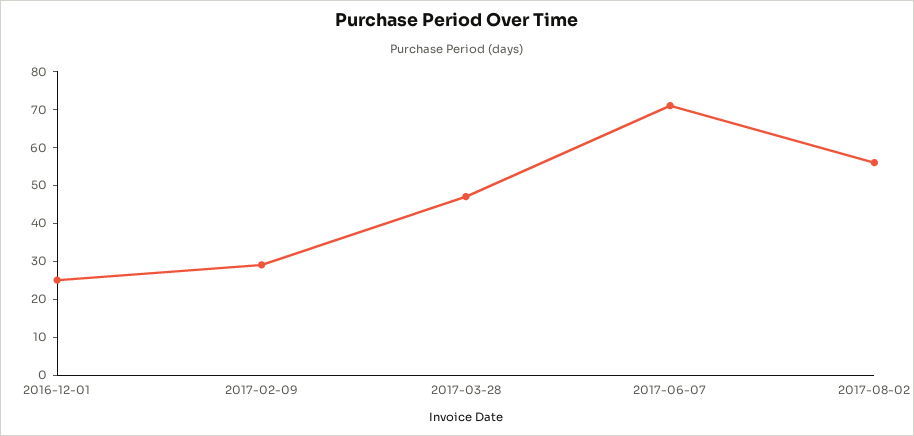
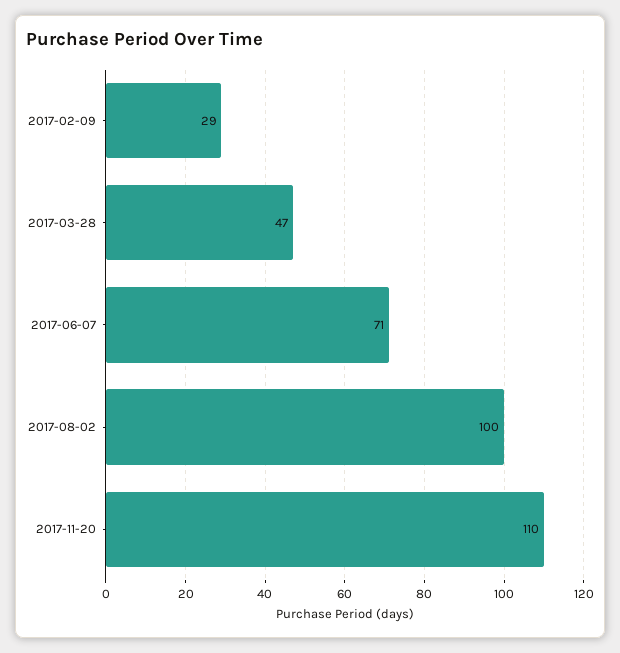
2016-12-01: 25 -> none
2017-08-02: 55 -> 100
2017-11-20: none -> 110

